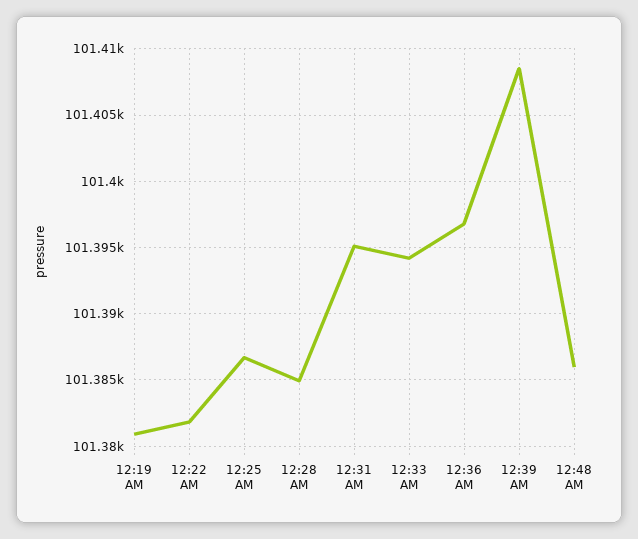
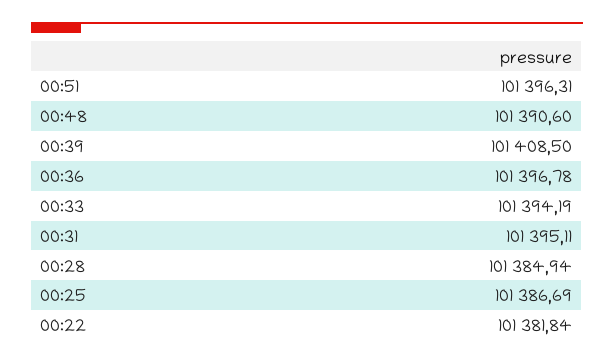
12:19 AM: 101381 -> none
12:48 AM: 101386 -> 101390.6
00:51: none -> 101396.31

